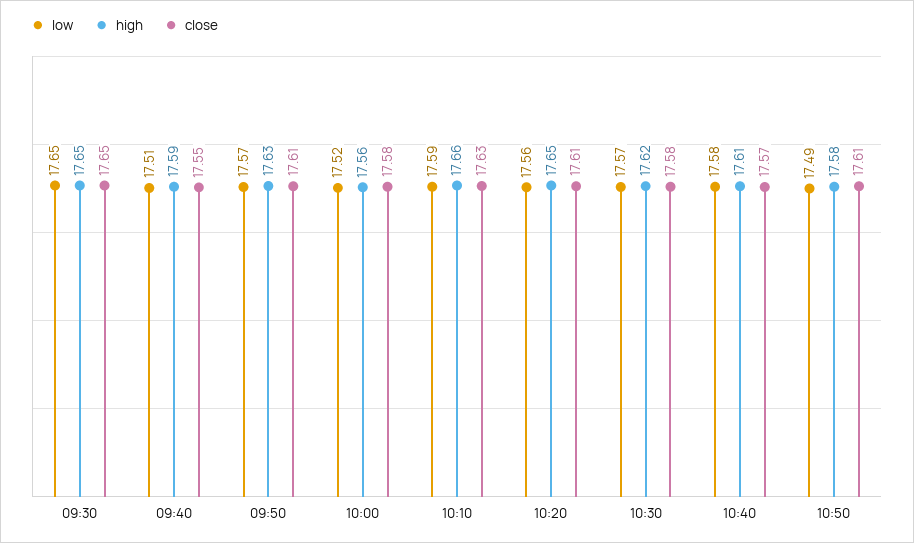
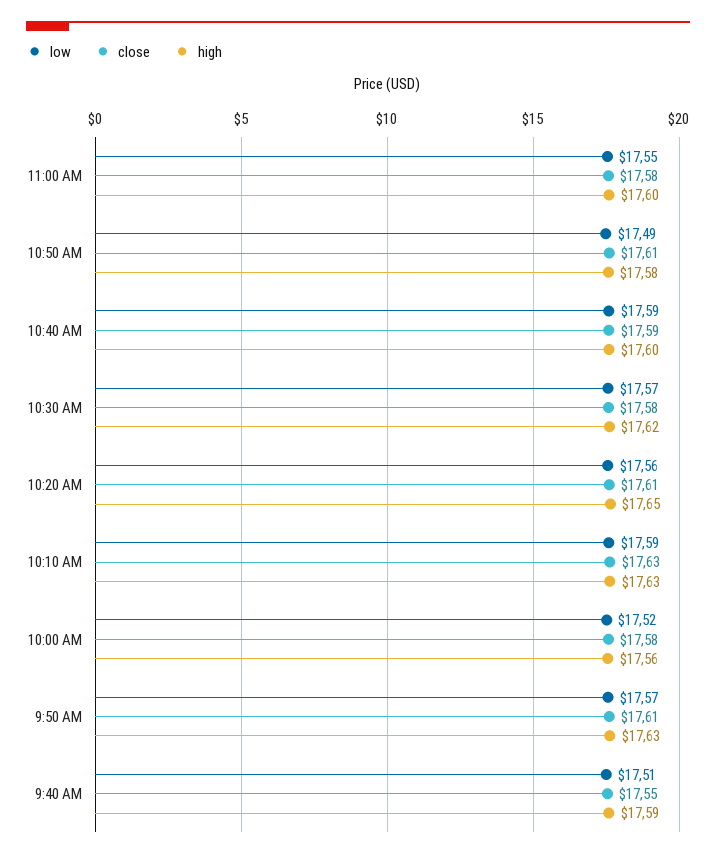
low, 09:30: 17.65 -> none
high, 09:30: 17.65 -> none
close, 09:30: 17.65 -> none
high, 10:10: 17.66 -> 17.63
low, 10:40: 17.58 -> 17.59
high, 10:40: 17.61 -> 17.6
close, 10:40: 17.57 -> 17.59
low, 11:00 AM: none -> 17.55
close, 11:00 AM: none -> 17.58
high, 11:00 AM: none -> 17.6

